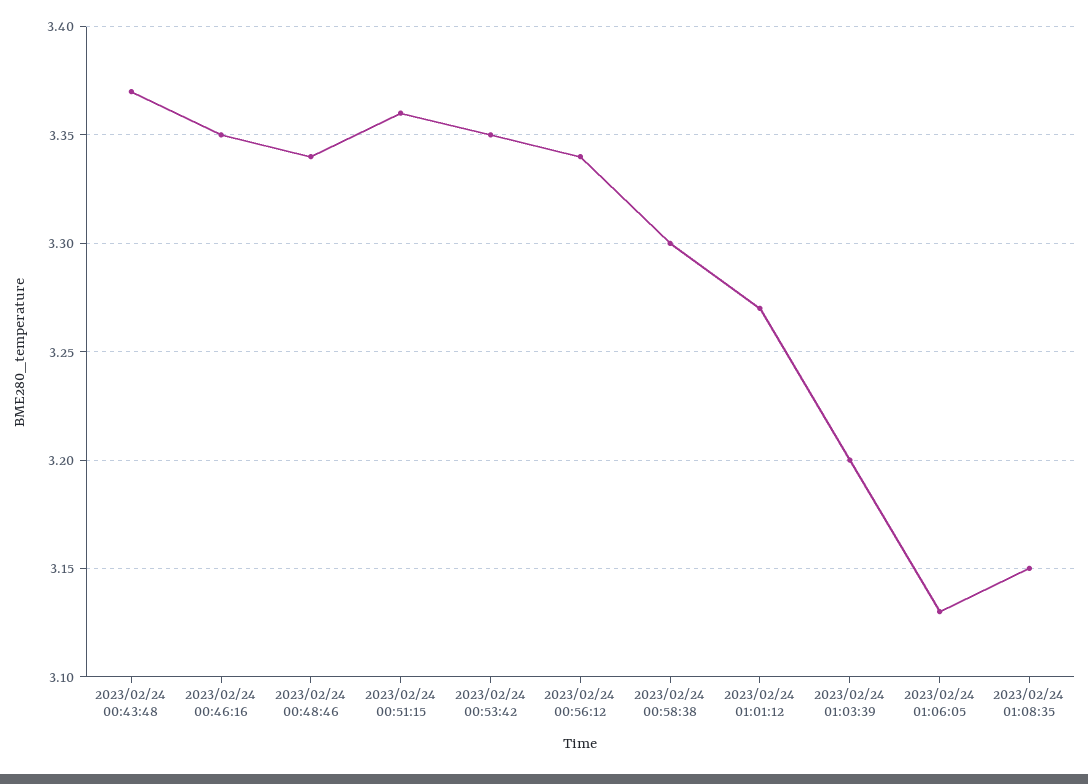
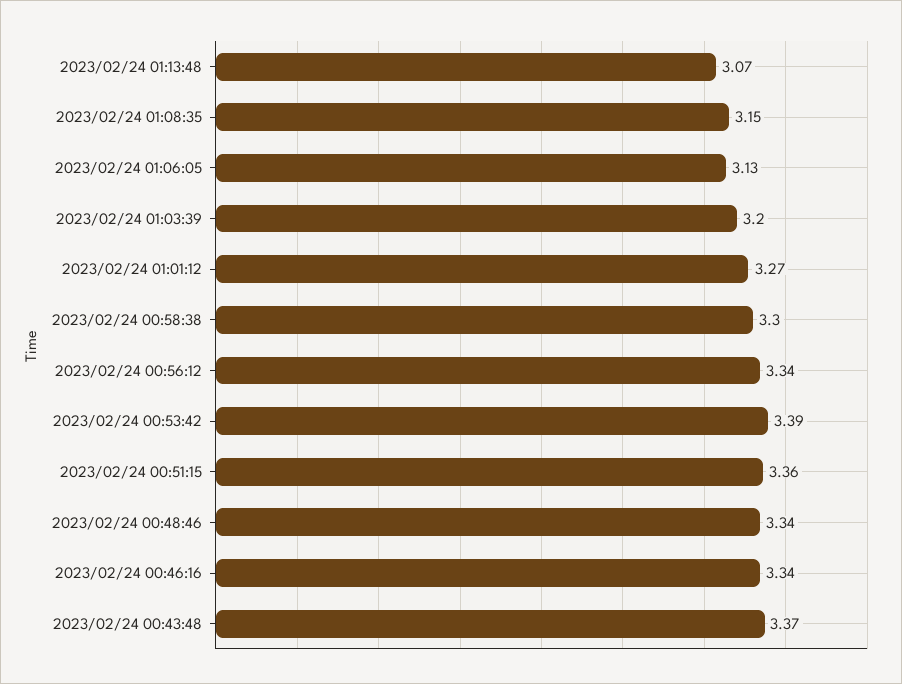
2023/02/24 00:46:16: 3.35 -> 3.34
2023/02/24 00:53:42: 3.35 -> 3.39
2023/02/24 01:13:48: none -> 3.07

